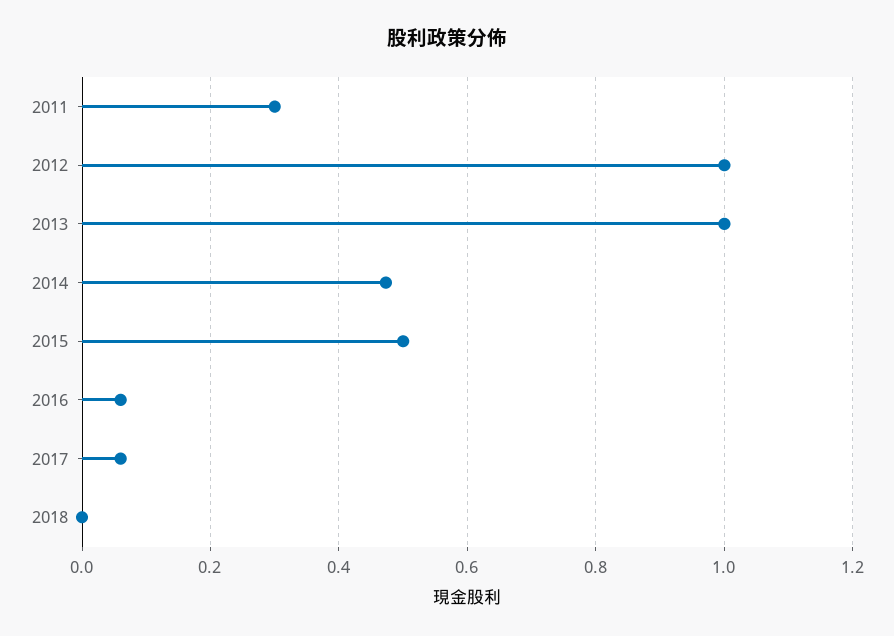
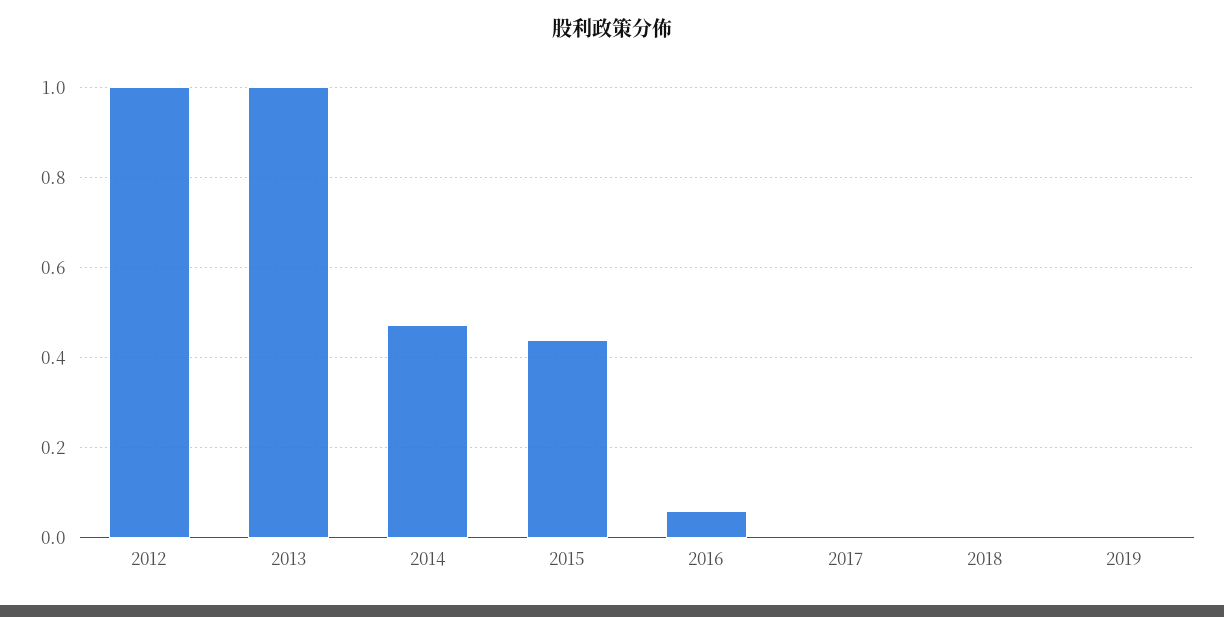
2011: 0.3 -> none
2015: 0.5 -> 0.44
2017: 0.06 -> 0
2019: none -> 0

